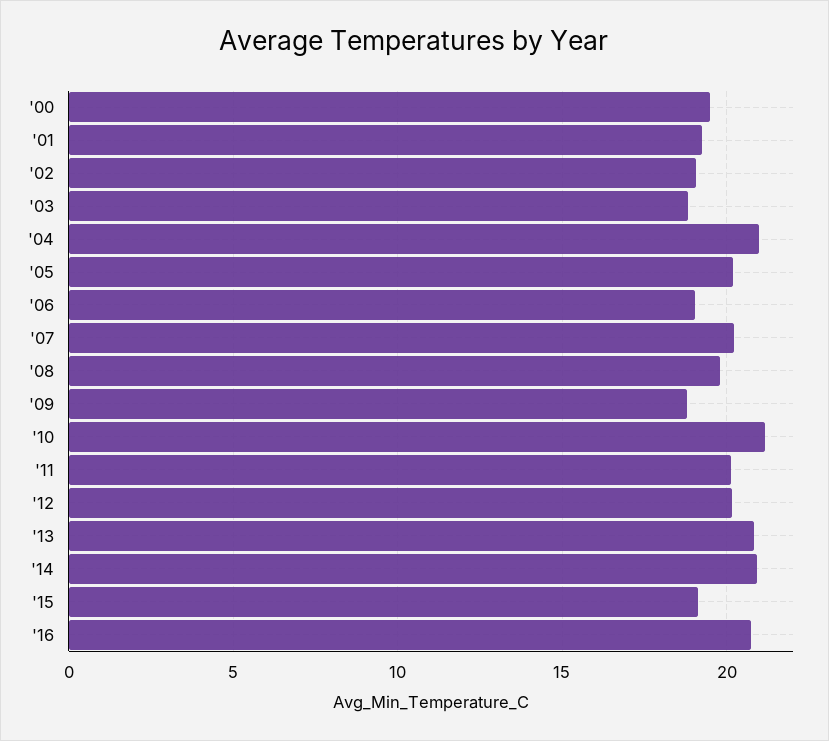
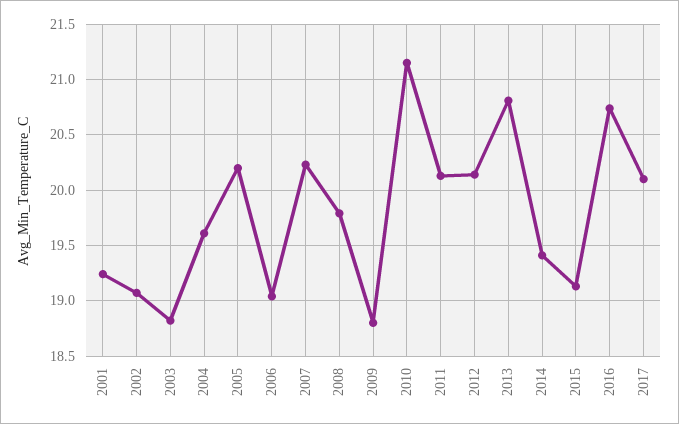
'00: 19.5 -> none
'04: 21 -> 19.6
'14: 21 -> 19.4
2017: none -> 20.1

